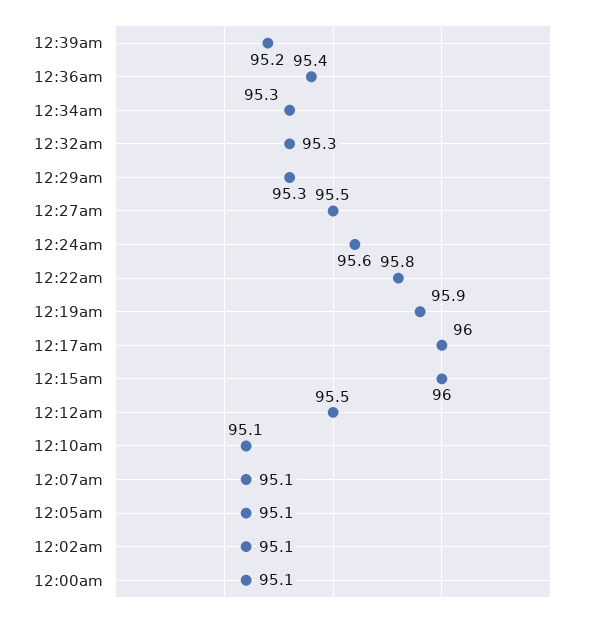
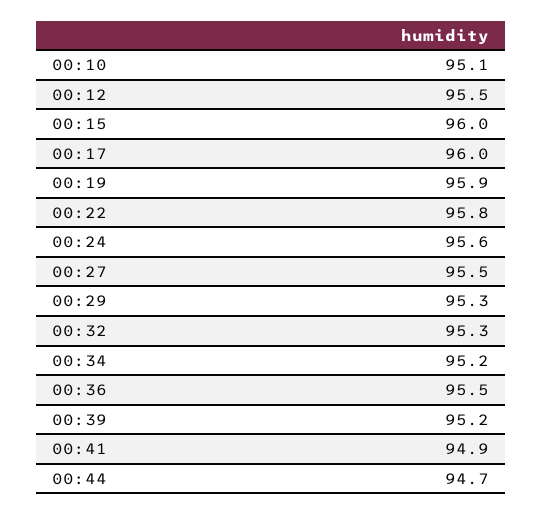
12:36am: 95.4 -> 95.5
12:34am: 95.3 -> 95.2
12:07am: 95.1 -> none
12:05am: 95.1 -> none
12:02am: 95.1 -> none
12:00am: 95.1 -> none
00:41: none -> 94.9
00:44: none -> 94.7

